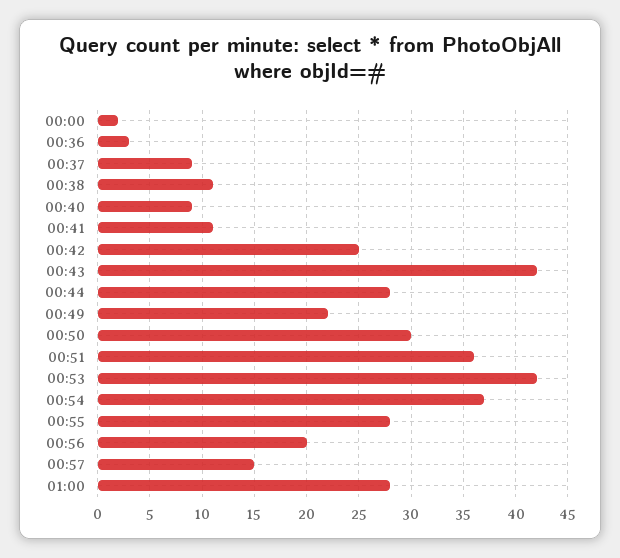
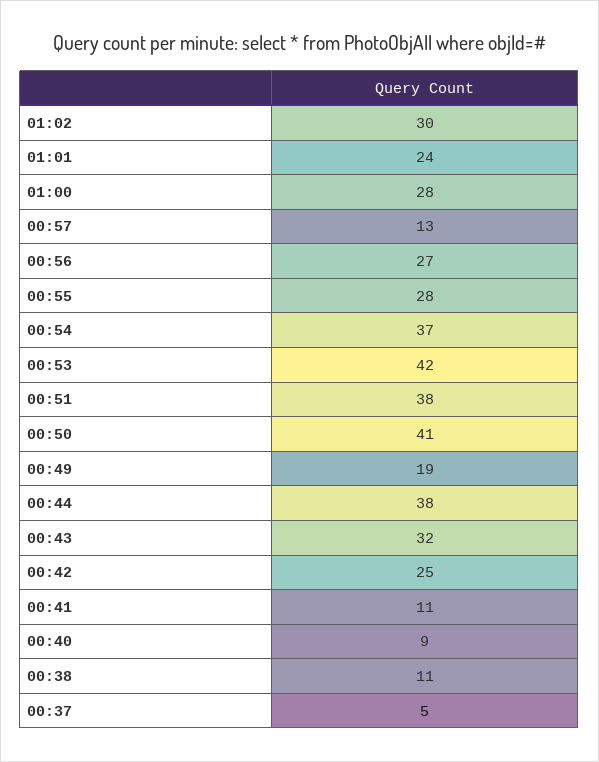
00:00: 2 -> none
00:36: 3 -> none
00:37: 9 -> 5
00:43: 42 -> 32
00:44: 28 -> 38
00:49: 22 -> 19
00:50: 30 -> 41
00:51: 36 -> 38
00:56: 20 -> 27
00:57: 15 -> 13
01:02: none -> 30
01:01: none -> 24

